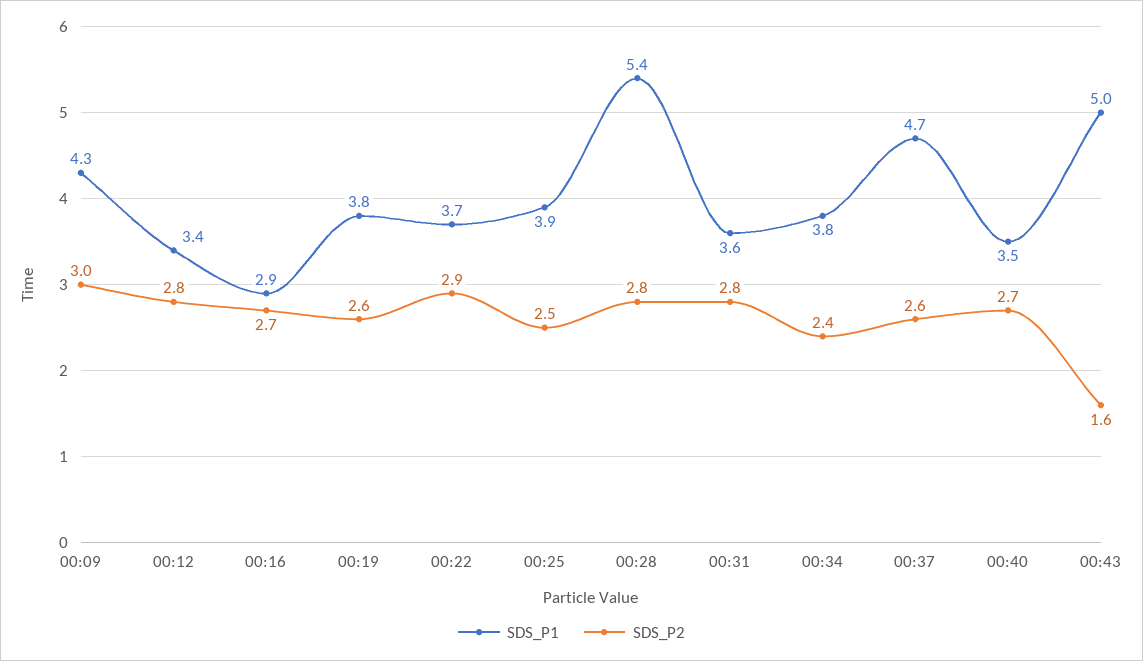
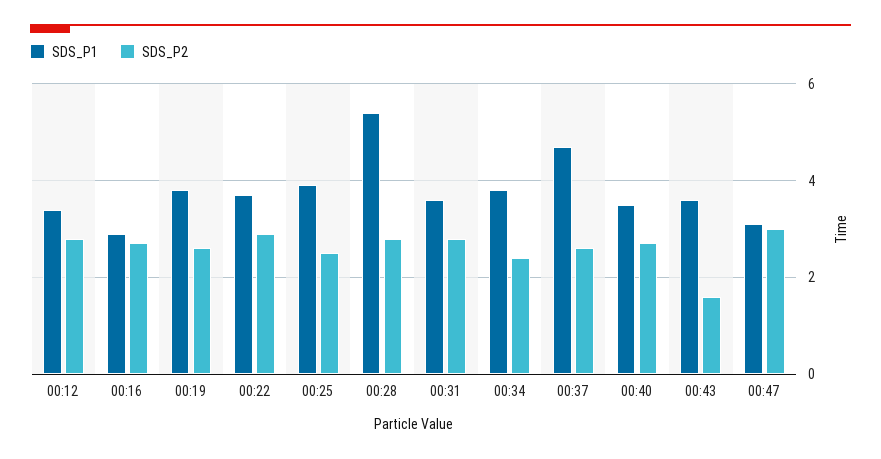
SDS_P1, 00:09: 4.3 -> none
SDS_P2, 00:09: 3 -> none
SDS_P1, 00:43: 5 -> 3.5
SDS_P1, 00:47: none -> 3
SDS_P2, 00:47: none -> 3

